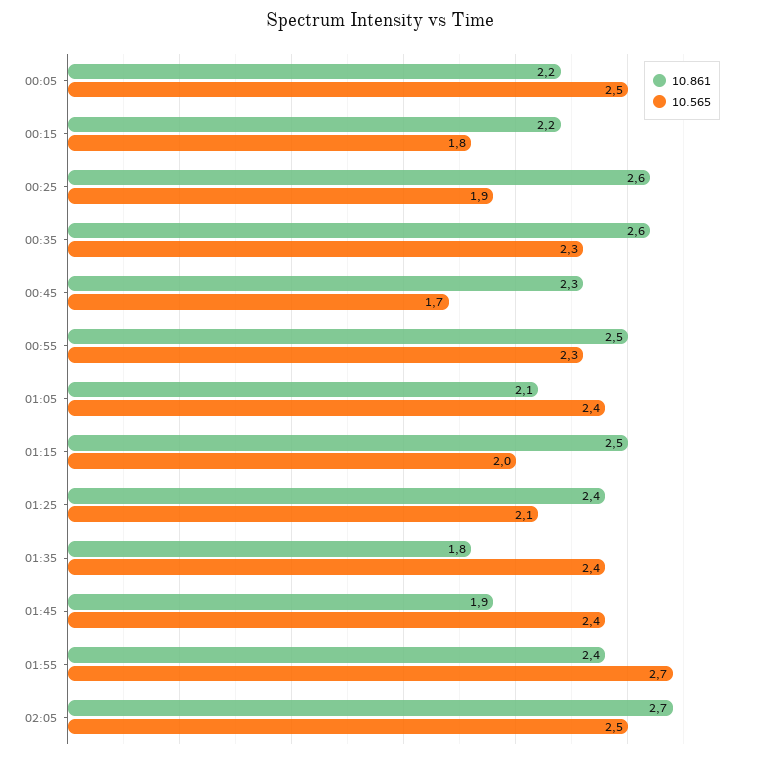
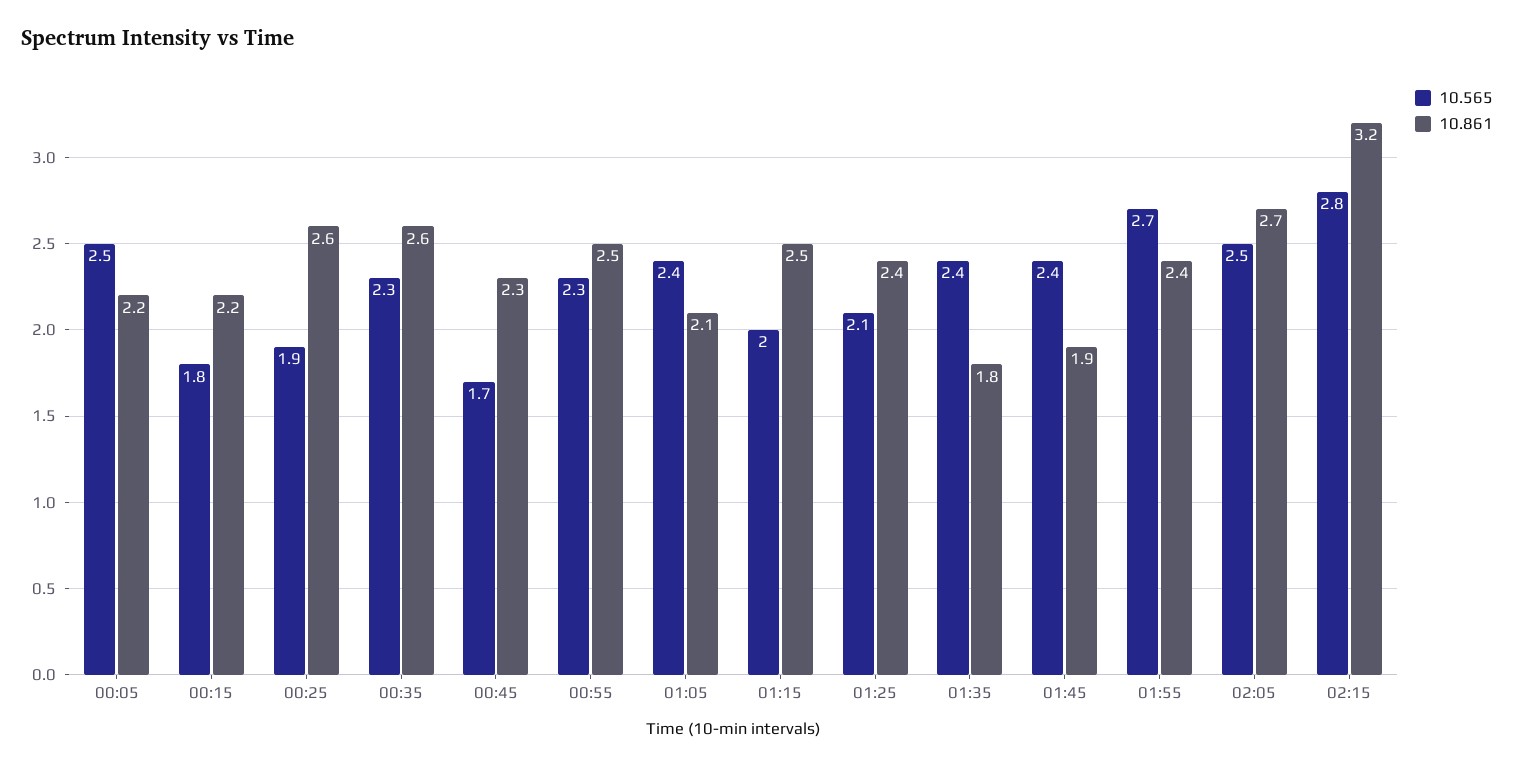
10.565, 02:15: none -> 2.8
10.861, 02:15: none -> 3.2

